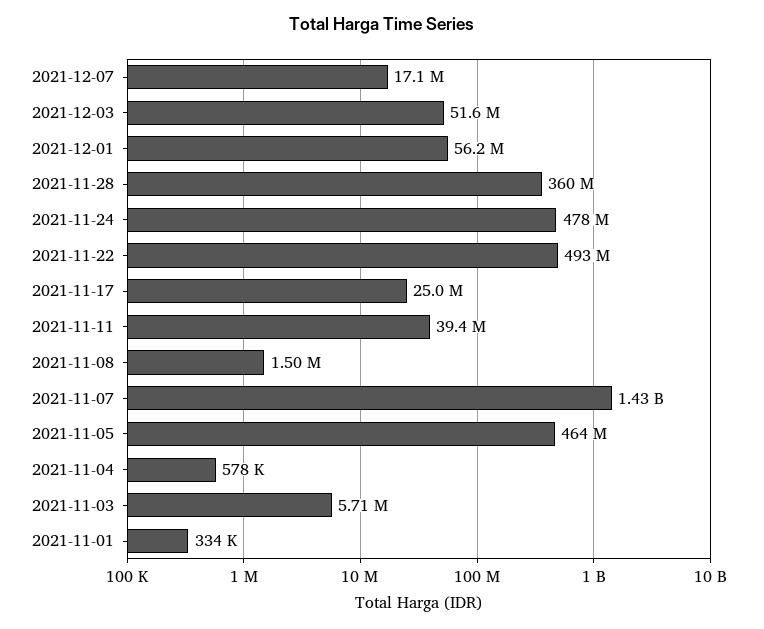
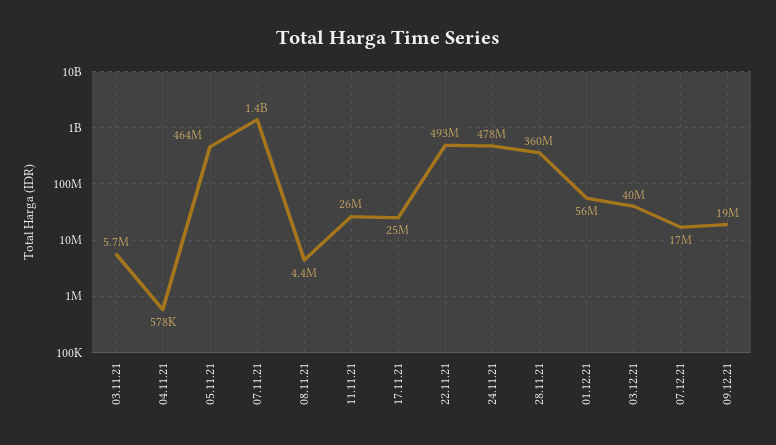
2021-12-03: 51600000 -> 40000000
2021-11-11: 39400000 -> 26000000
2021-11-08: 1500000 -> 4400000
2021-11-01: 334000 -> none
09.12.21: none -> 19000000

